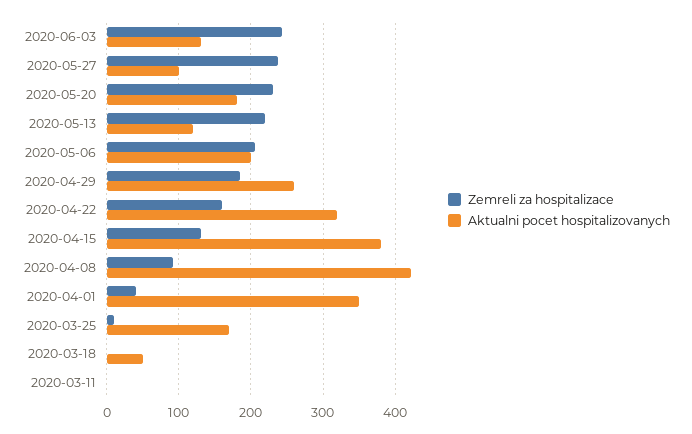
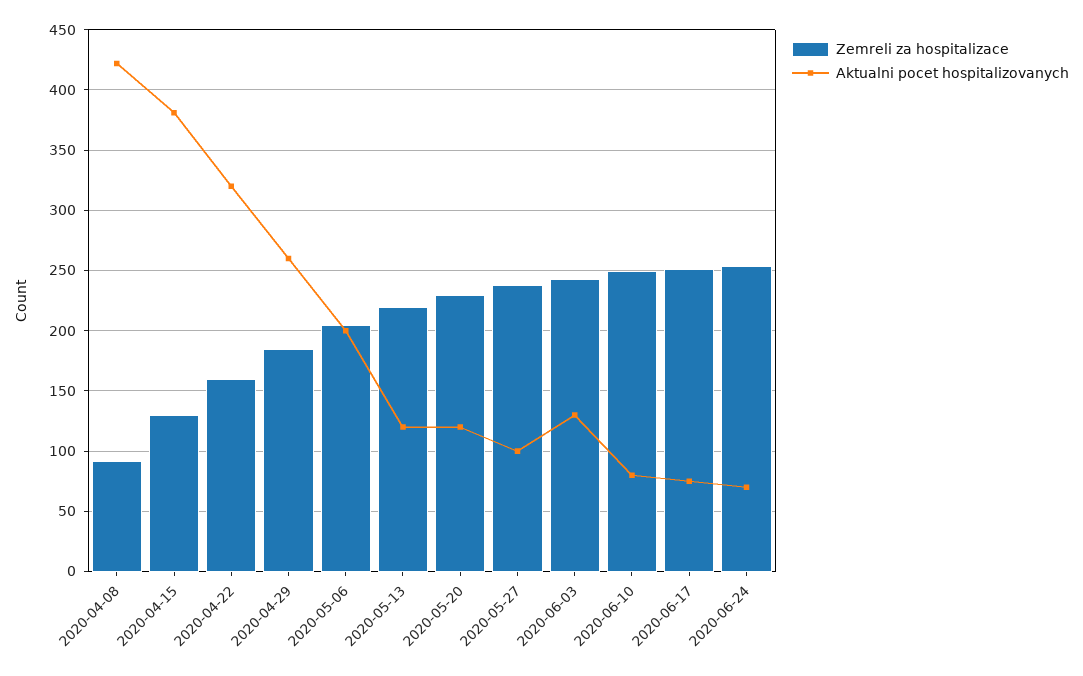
Aktualni pocet hospitalizovanych, 2020-05-20: 180 -> 120
Zemreli za hospitalizace, 2020-04-01: 40 -> none
Aktualni pocet hospitalizovanych, 2020-04-01: 350 -> none
Zemreli za hospitalizace, 2020-03-25: 10 -> none
Aktualni pocet hospitalizovanych, 2020-03-25: 170 -> none
Zemreli za hospitalizace, 2020-03-18: 0 -> none
Aktualni pocet hospitalizovanych, 2020-03-18: 50 -> none
Zemreli za hospitalizace, 2020-03-11: 0 -> none
Aktualni pocet hospitalizovanych, 2020-03-11: 0 -> none
Zemreli za hospitalizace, 2020-06-10: none -> 250
Aktualni pocet hospitalizovanych, 2020-06-10: none -> 80
Zemreli za hospitalizace, 2020-06-17: none -> 250
Aktualni pocet hospitalizovanych, 2020-06-17: none -> 75
Zemreli za hospitalizace, 2020-06-24: none -> 255
Aktualni pocet hospitalizovanych, 2020-06-24: none -> 70

